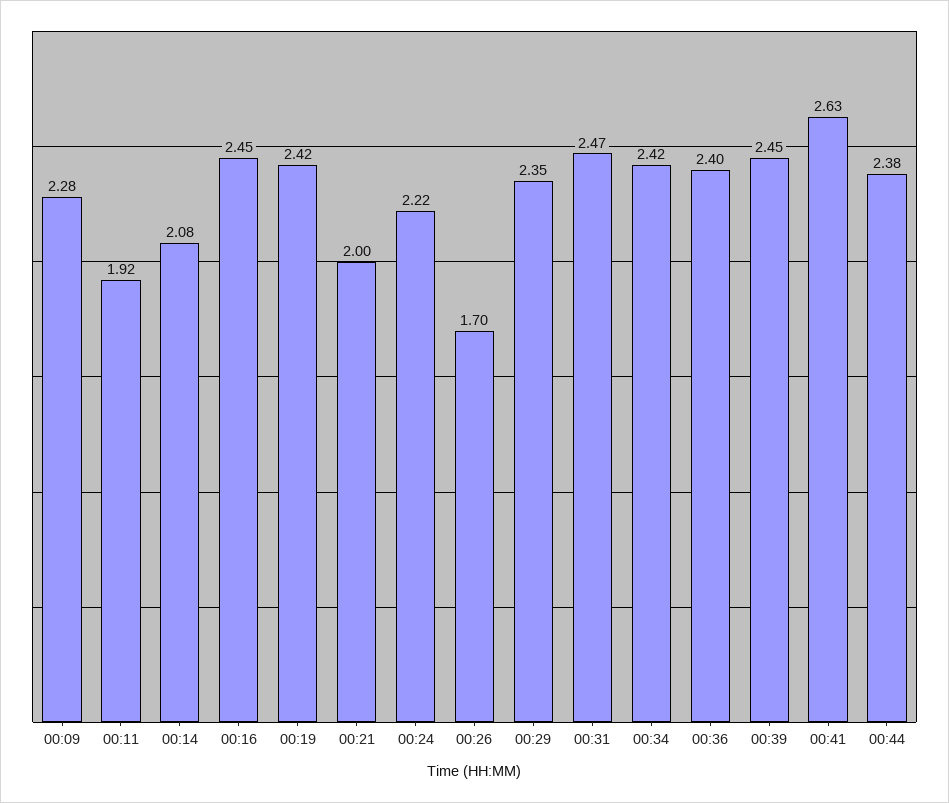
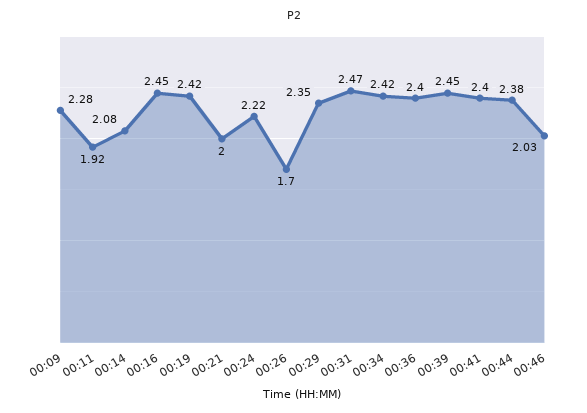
00:41: 2.63 -> 2.4
00:46: none -> 2.03

